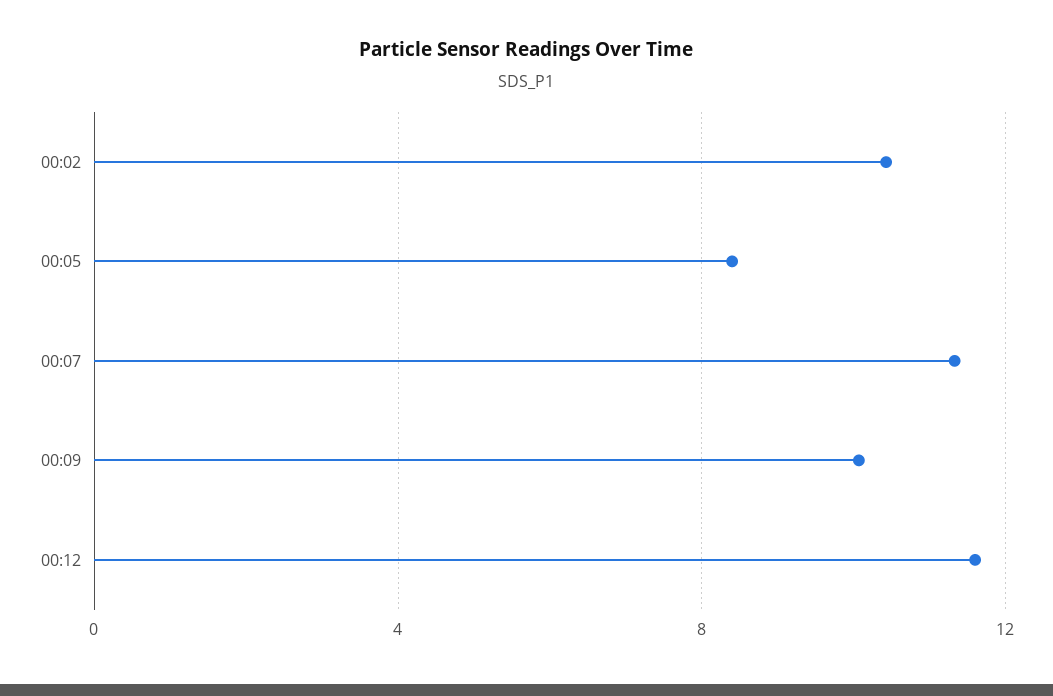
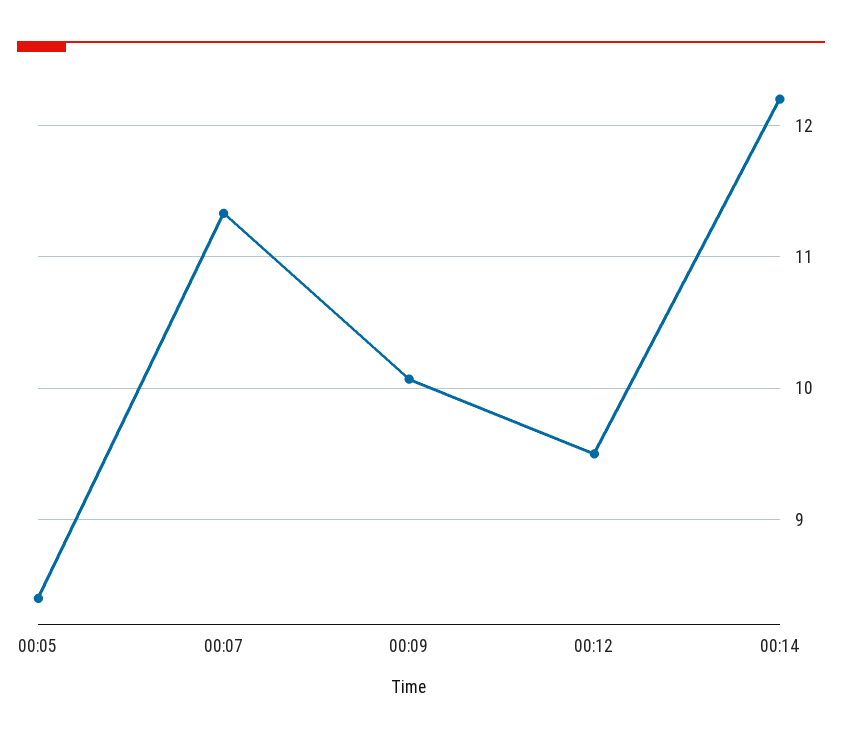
00:02: 10.5 -> none
00:12: 11.5 -> 9.5
00:14: none -> 12.2

